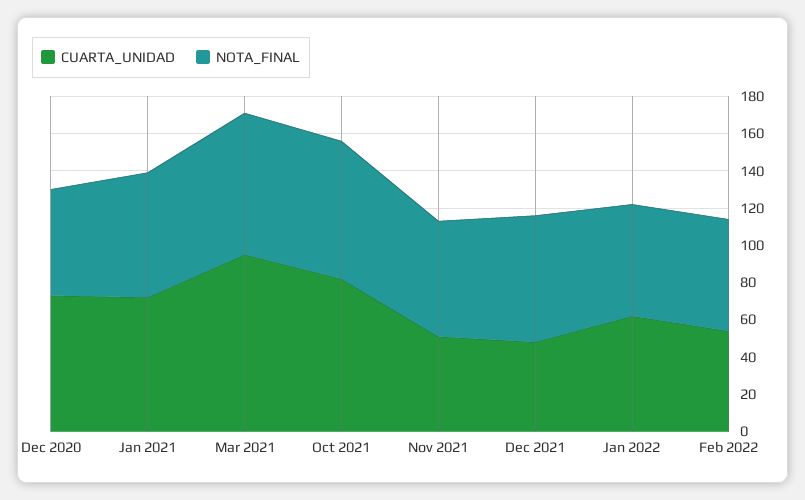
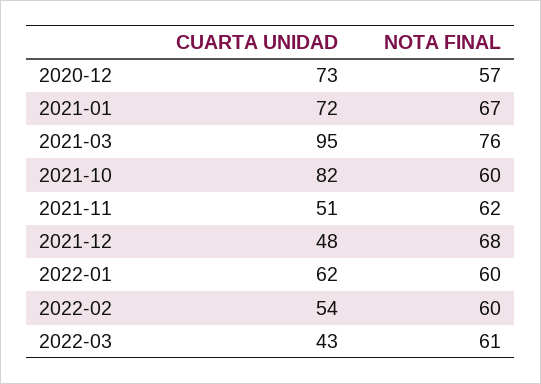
NOTA_FINAL, Oct 2021: 75 -> 60
CUARTA_UNIDAD, 2022-03: none -> 43
NOTA_FINAL, 2022-03: none -> 61

